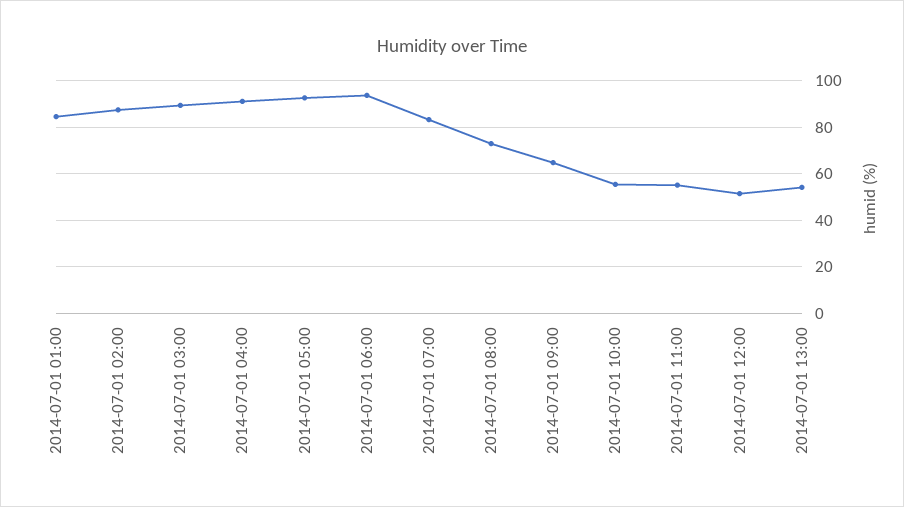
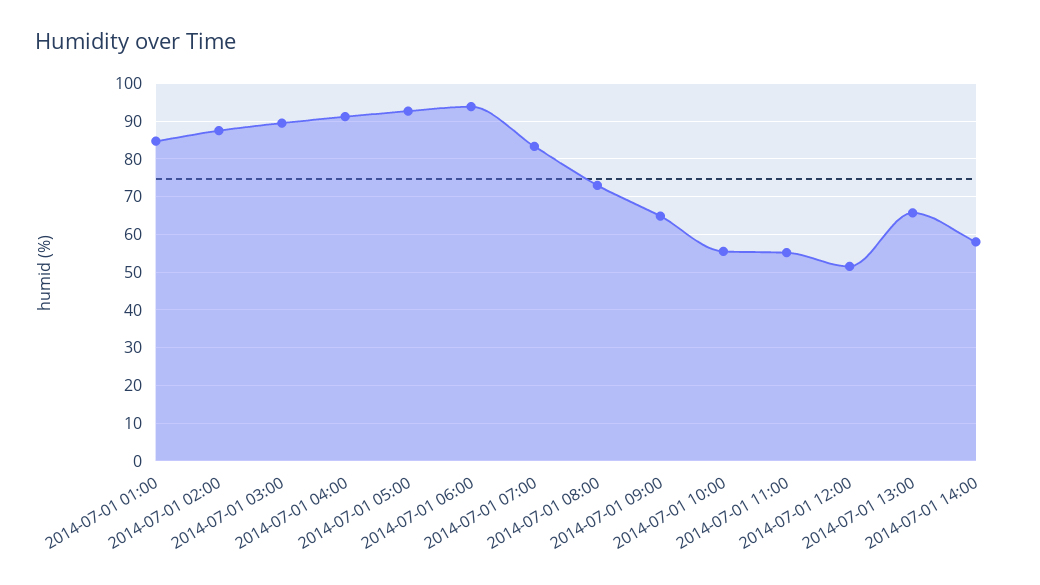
2014-07-01 13:00: 55 -> 66
2014-07-01 14:00: none -> 58

